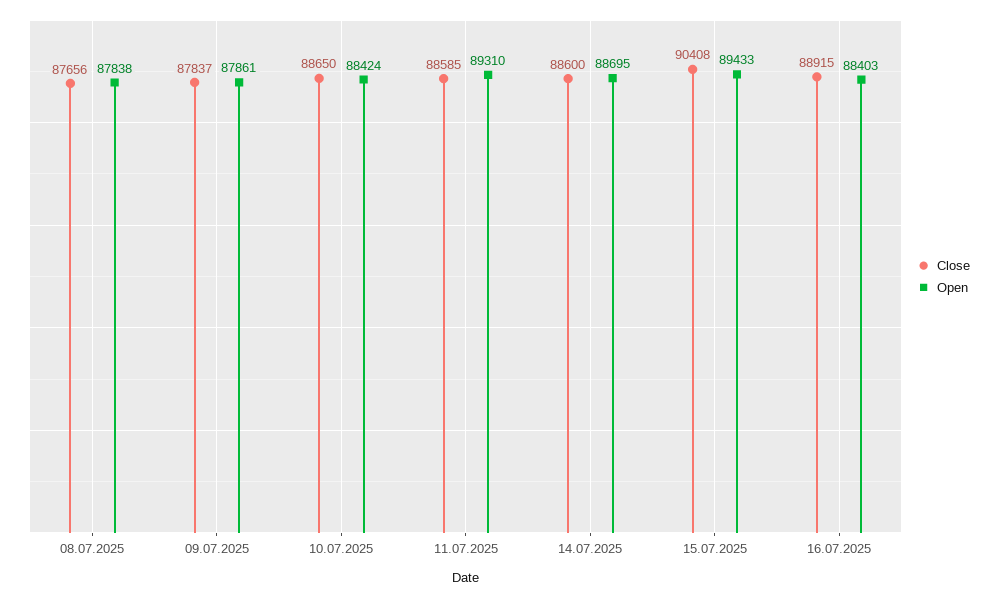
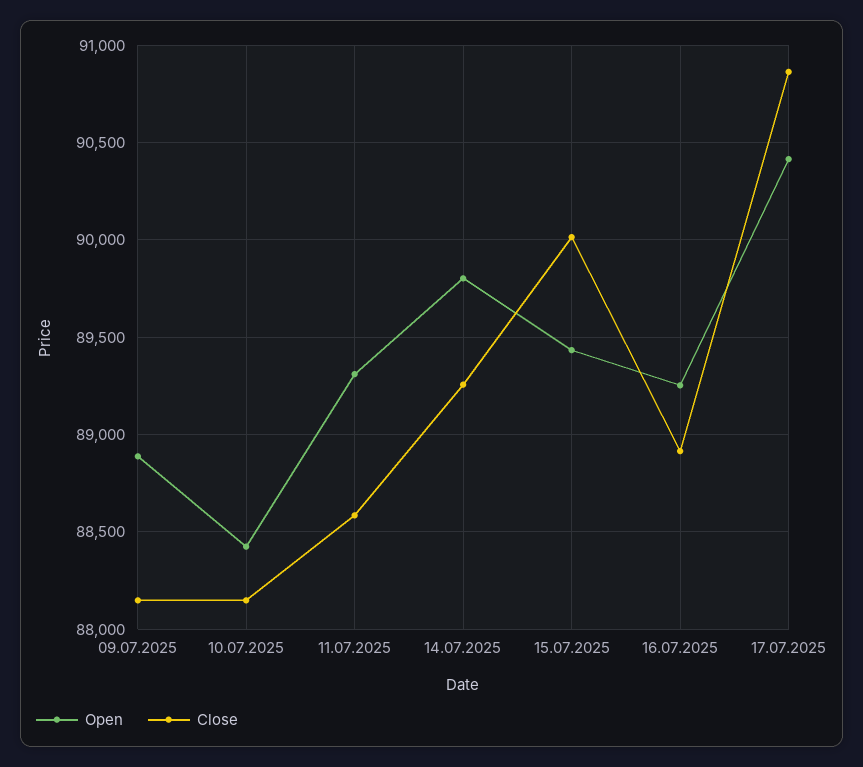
Close, 08.07.2025: 87656 -> none
Open, 08.07.2025: 87838 -> none
Close, 09.07.2025: 87837 -> 88150
Open, 09.07.2025: 87861 -> 88900
Close, 10.07.2025: 88650 -> 88150
Close, 14.07.2025: 88600 -> 89250
Open, 14.07.2025: 88695 -> 89800
Close, 15.07.2025: 90408 -> 90000
Open, 16.07.2025: 88403 -> 89250
Open, 17.07.2025: none -> 90400
Close, 17.07.2025: none -> 90850

